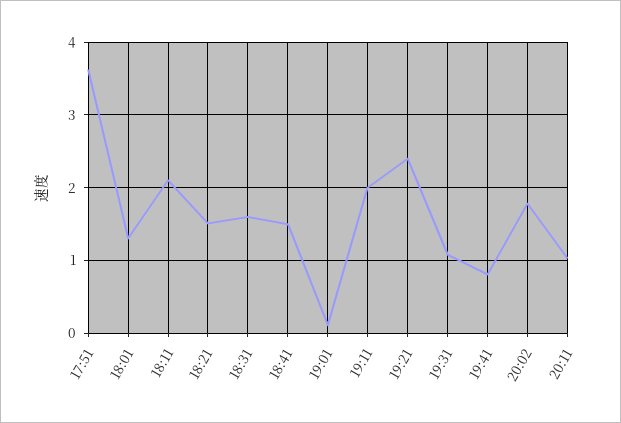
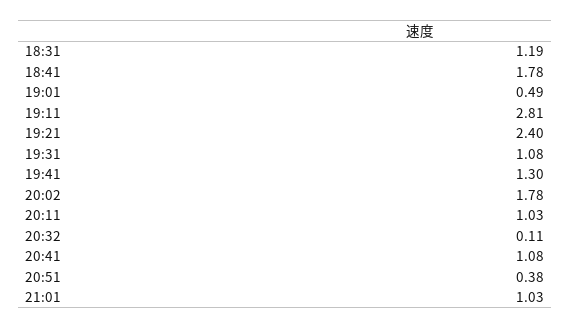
17:51: 3.6 -> none
18:01: 1.3 -> none
18:11: 2.1 -> none
18:21: 1.5 -> none
18:31: 1.6 -> 1.19
18:41: 1.5 -> 1.78
19:01: 0.1 -> 0.49
19:11: 2 -> 2.81
19:41: 0.8 -> 1.3
20:32: none -> 0.11
20:41: none -> 1.08
20:51: none -> 0.38
21:01: none -> 1.03

